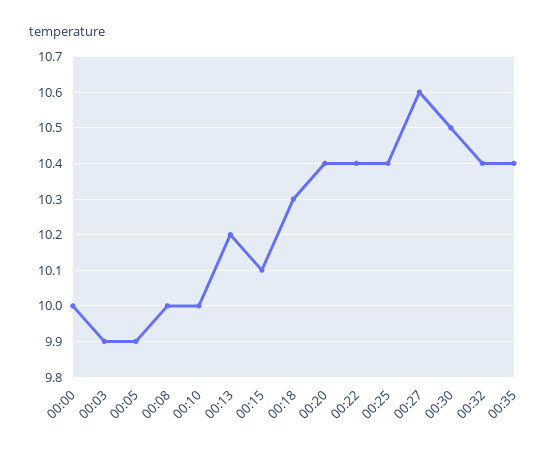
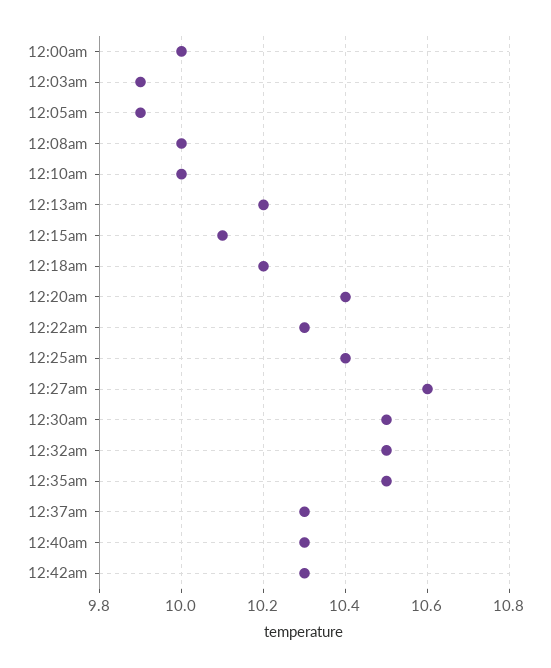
00:18: 10.3 -> 10.2
00:22: 10.4 -> 10.3
00:32: 10.4 -> 10.5
00:35: 10.4 -> 10.5
12:37am: none -> 10.3
12:40am: none -> 10.3
12:42am: none -> 10.3

